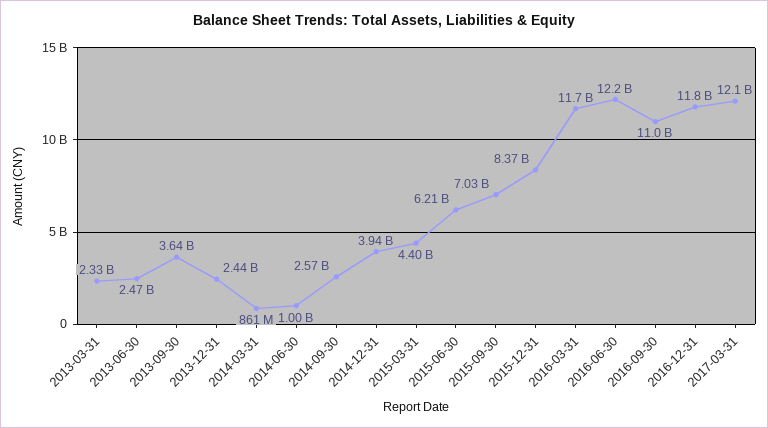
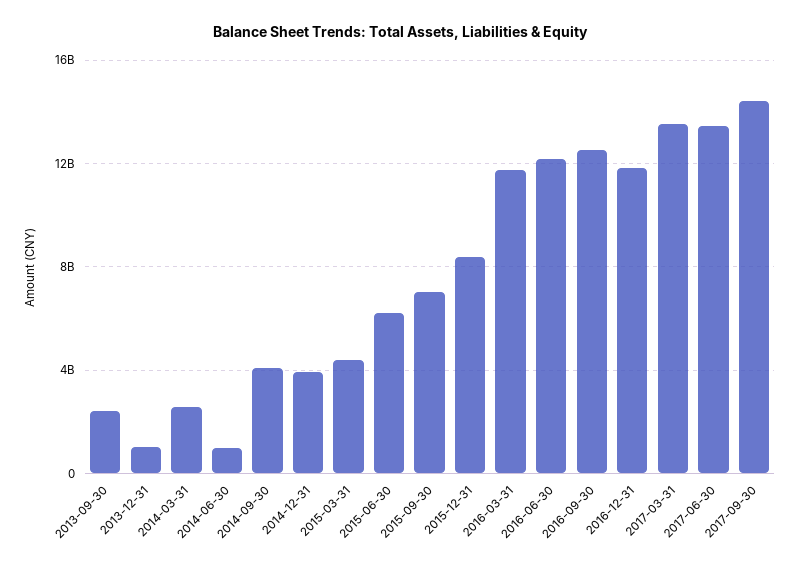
2013-03-31: 2330000000 -> none
2013-06-30: 2470000000 -> none
2013-09-30: 3640000000 -> 2500000000
2013-12-31: 2440000000 -> 1000000000
2014-03-31: 861000000 -> 2500000000
2014-09-30: 2570000000 -> 4000000000
2016-09-30: 11000000000 -> 12500000000
2017-03-31: 12100000000 -> 13500000000
2017-06-30: none -> 13500000000
2017-09-30: none -> 14500000000

